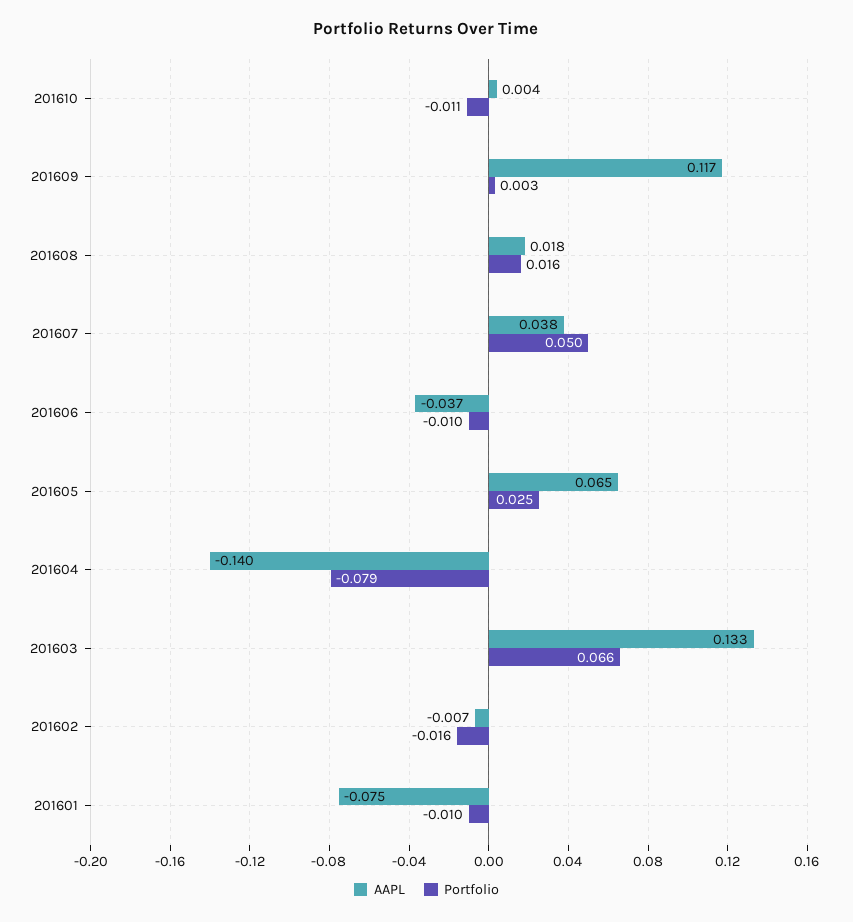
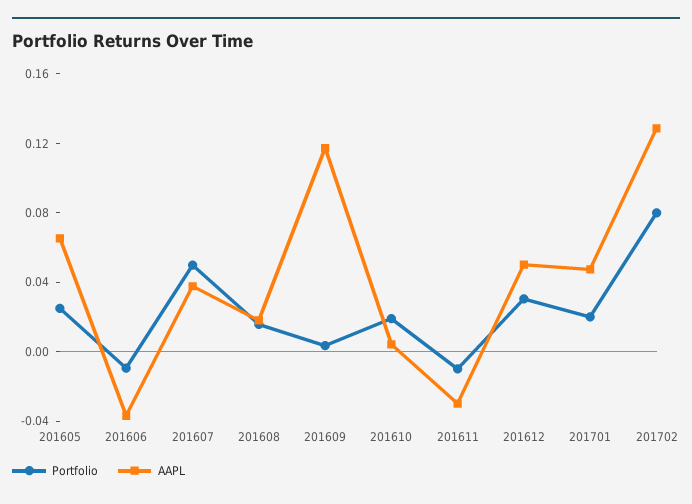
Portfolio, 201610: -0.011 -> 0.02
AAPL, 201604: -0.14 -> none
Portfolio, 201604: -0.079 -> none
AAPL, 201603: 0.133 -> none
Portfolio, 201603: 0.066 -> none
AAPL, 201602: -0.007 -> none
Portfolio, 201602: -0.016 -> none
AAPL, 201601: -0.075 -> none
Portfolio, 201601: -0.01 -> none
Portfolio, 201611: none -> -0.01
AAPL, 201611: none -> -0.03
Portfolio, 201612: none -> 0.03
AAPL, 201612: none -> 0.05
Portfolio, 201701: none -> 0.02
AAPL, 201701: none -> 0.05
Portfolio, 201702: none -> 0.08
AAPL, 201702: none -> 0.13

